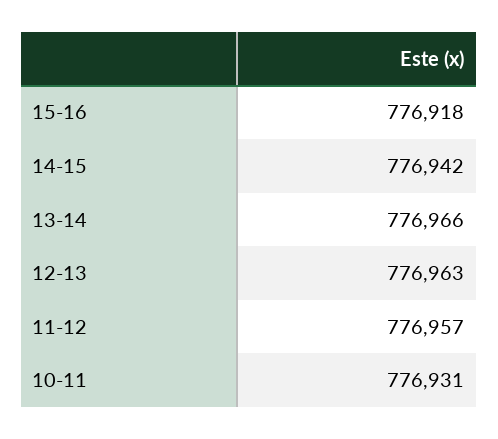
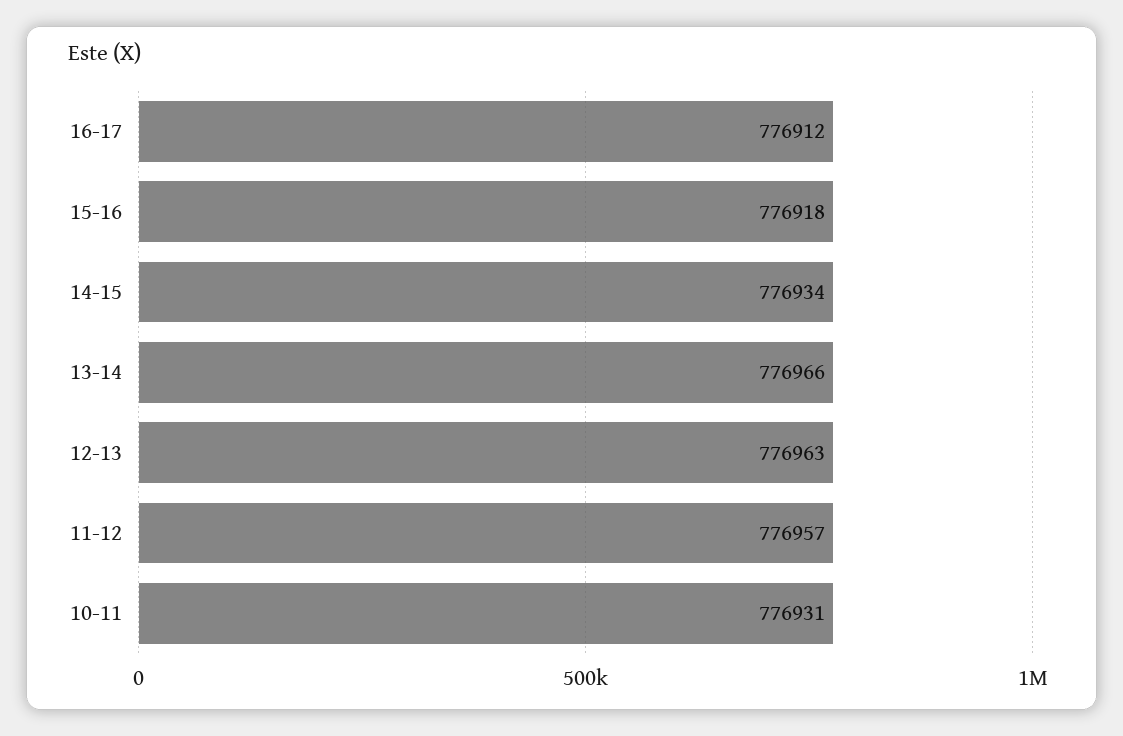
14-15: 776942 -> 776934
16-17: none -> 776912

